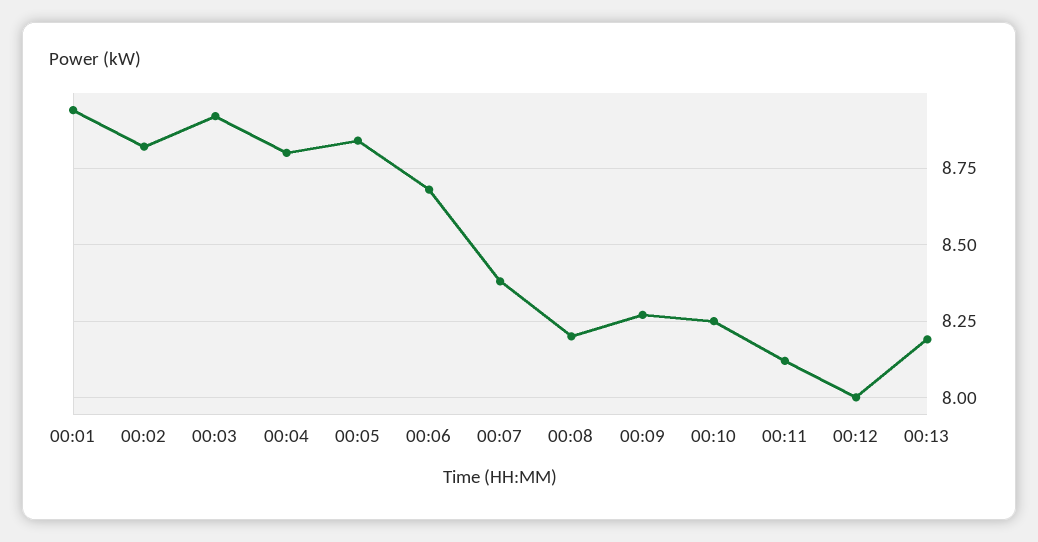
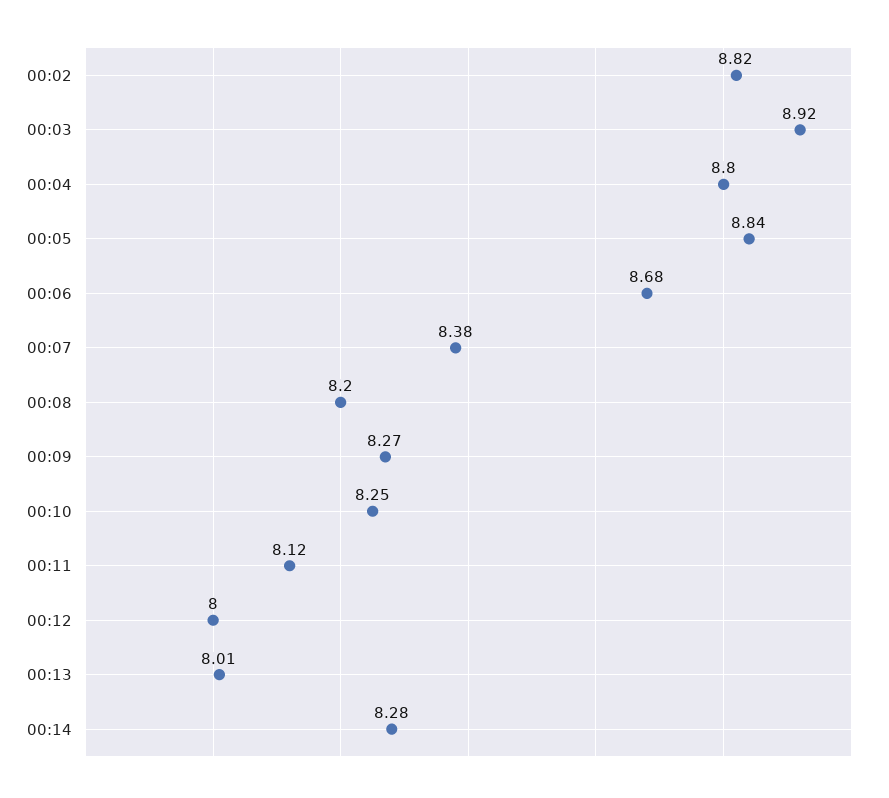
00:01: 8.95 -> none
00:13: 8.2 -> 8.01
00:14: none -> 8.28

